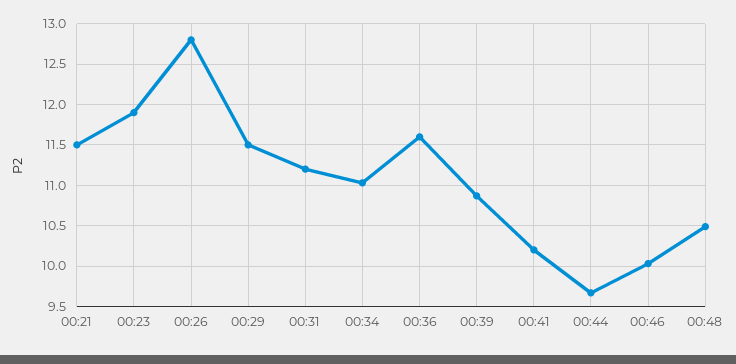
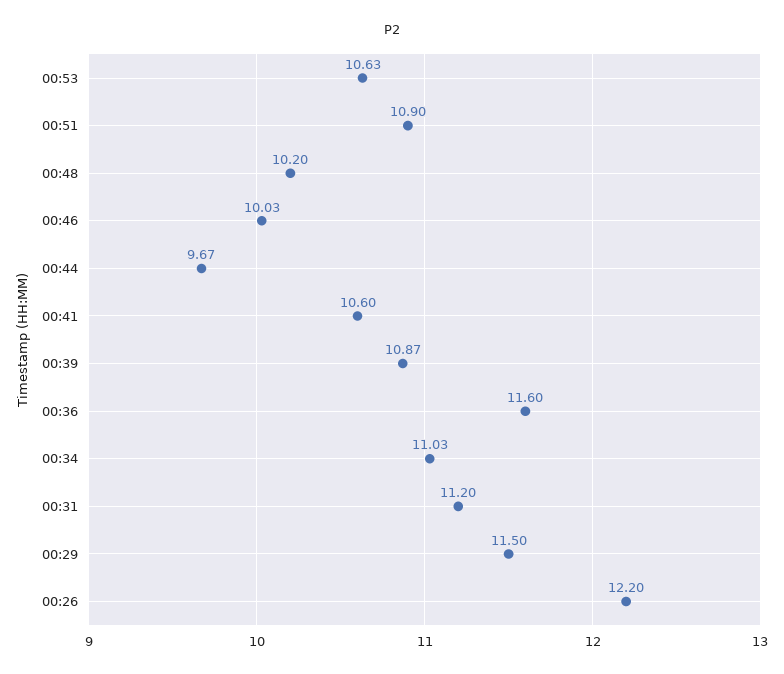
00:21: 11.5 -> none
00:23: 11.9 -> none
00:26: 12.8 -> 12.2
00:41: 10.2 -> 10.6
00:48: 10.5 -> 10.2
00:53: none -> 10.63
00:51: none -> 10.9

